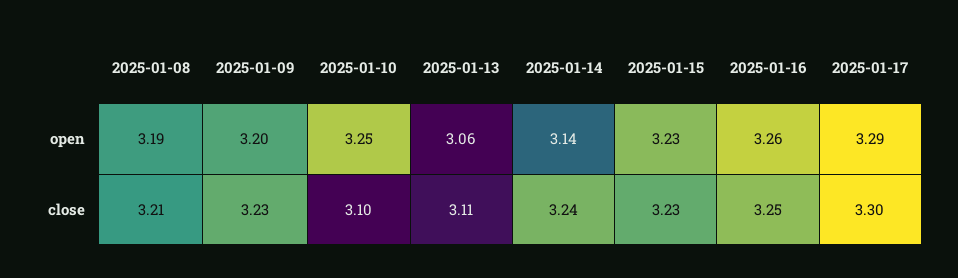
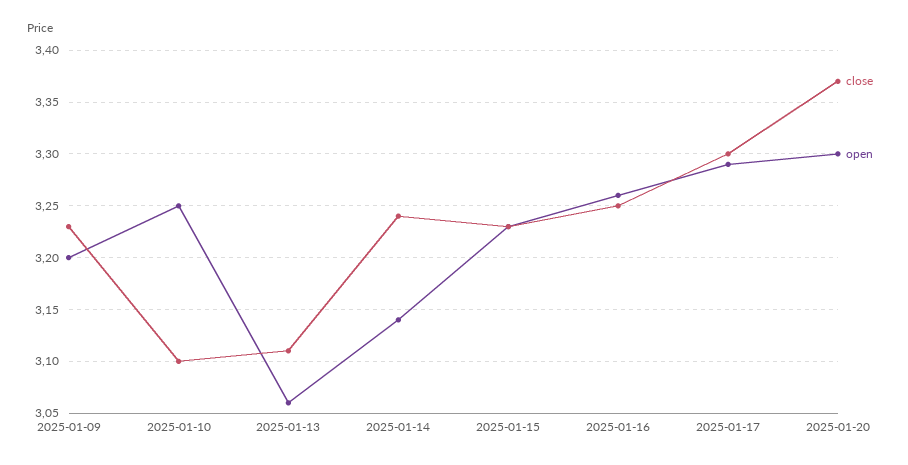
open, 2025-01-08: 3.19 -> none
close, 2025-01-08: 3.21 -> none
close, 2025-01-20: none -> 3.37
open, 2025-01-20: none -> 3.3

